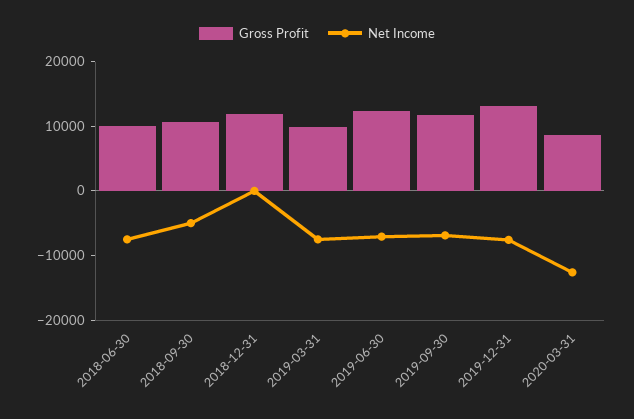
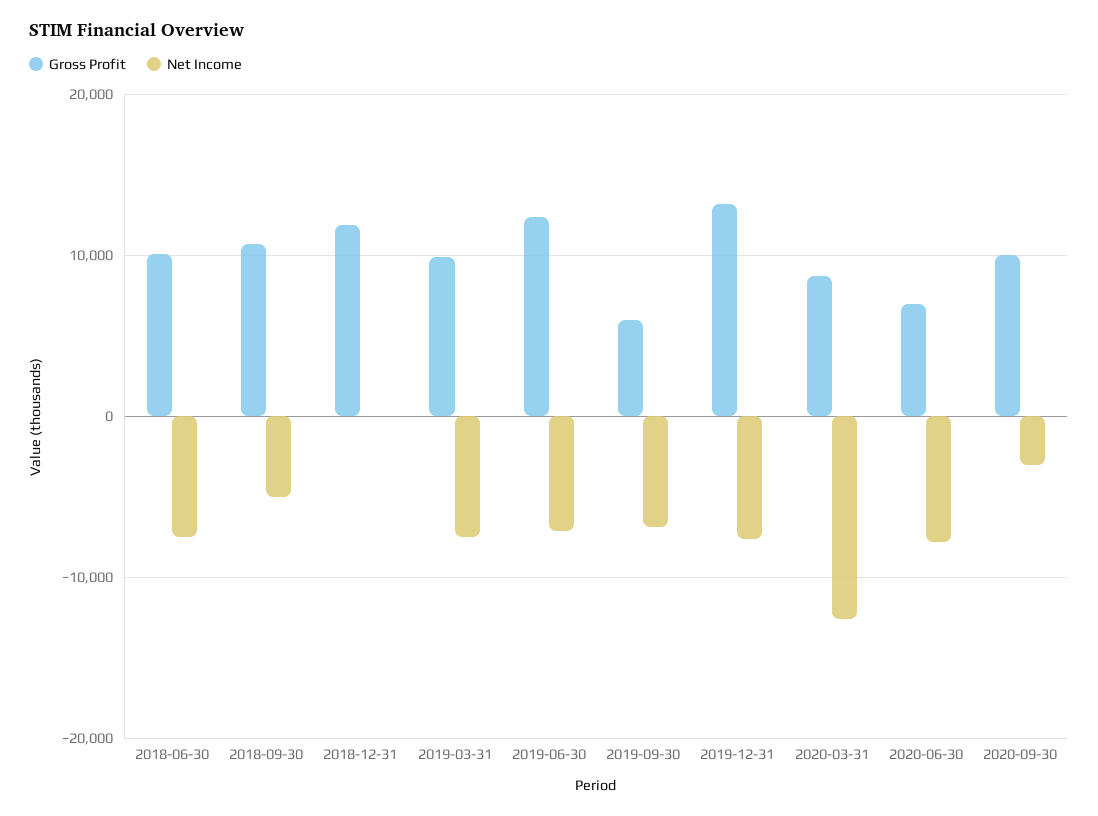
Gross Profit, 2019-09-30: 12000 -> 6000
Gross Profit, 2020-06-30: none -> 7000
Net Income, 2020-06-30: none -> -8000
Gross Profit, 2020-09-30: none -> 10000
Net Income, 2020-09-30: none -> -3000

